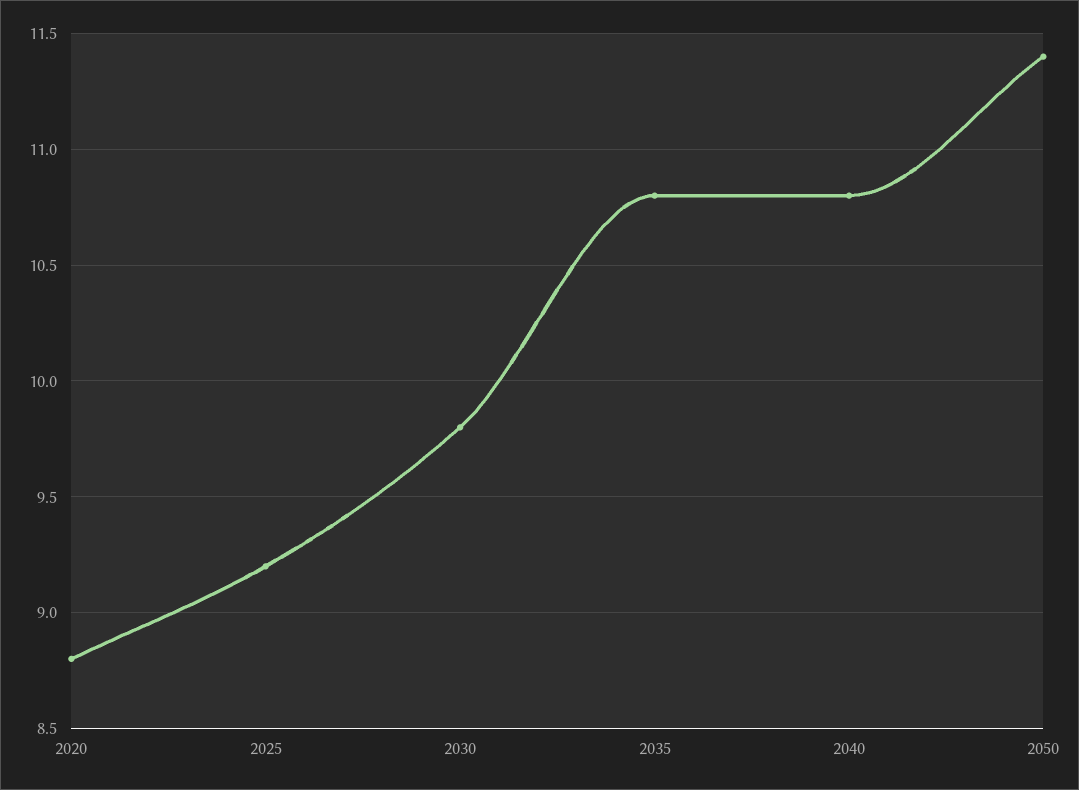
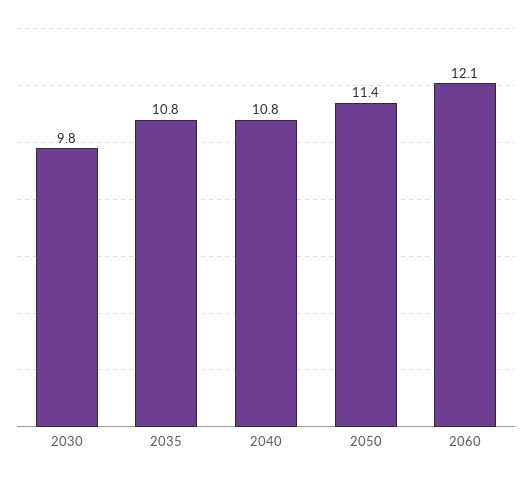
2020: 8.8 -> none
2025: 9.2 -> none
2060: none -> 12.1

